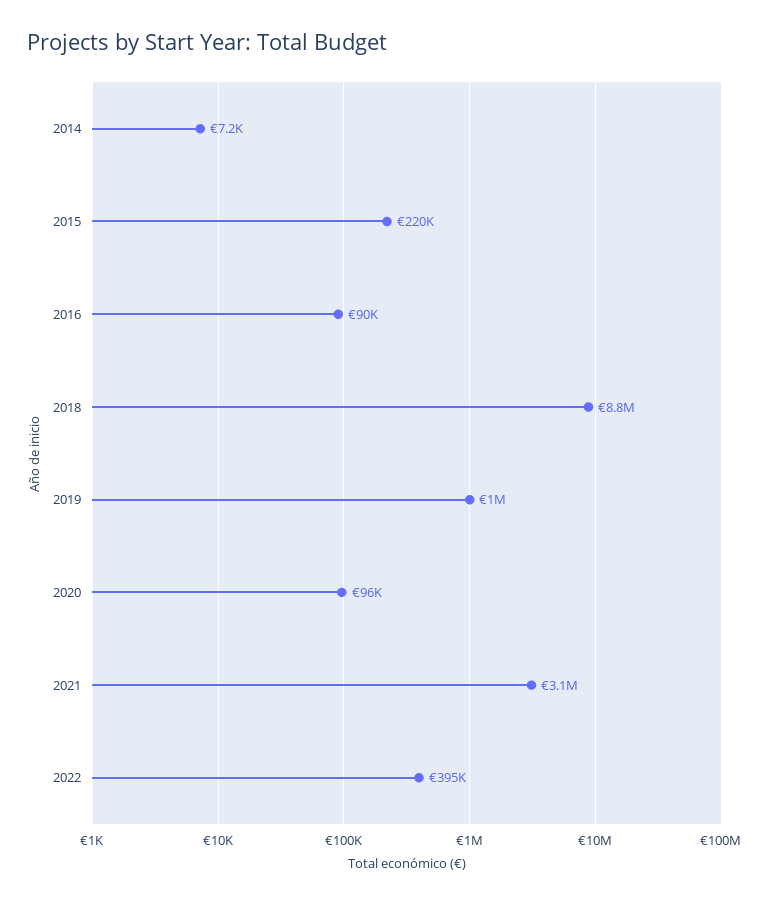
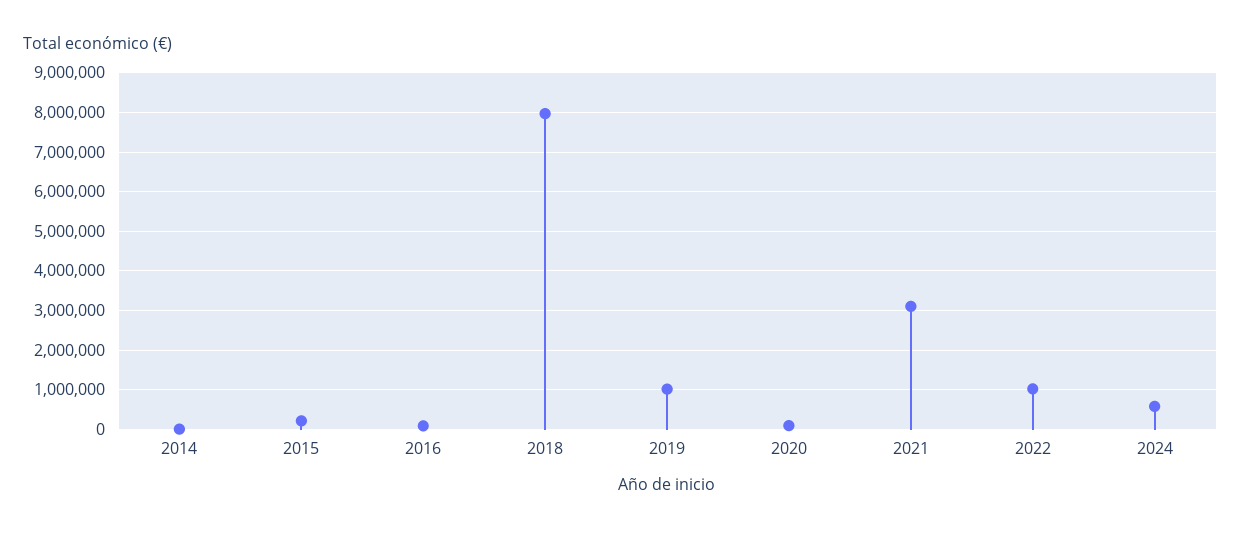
2018: 8800000 -> 8000000
2022: 395000 -> 1000000
2024: none -> 600000

